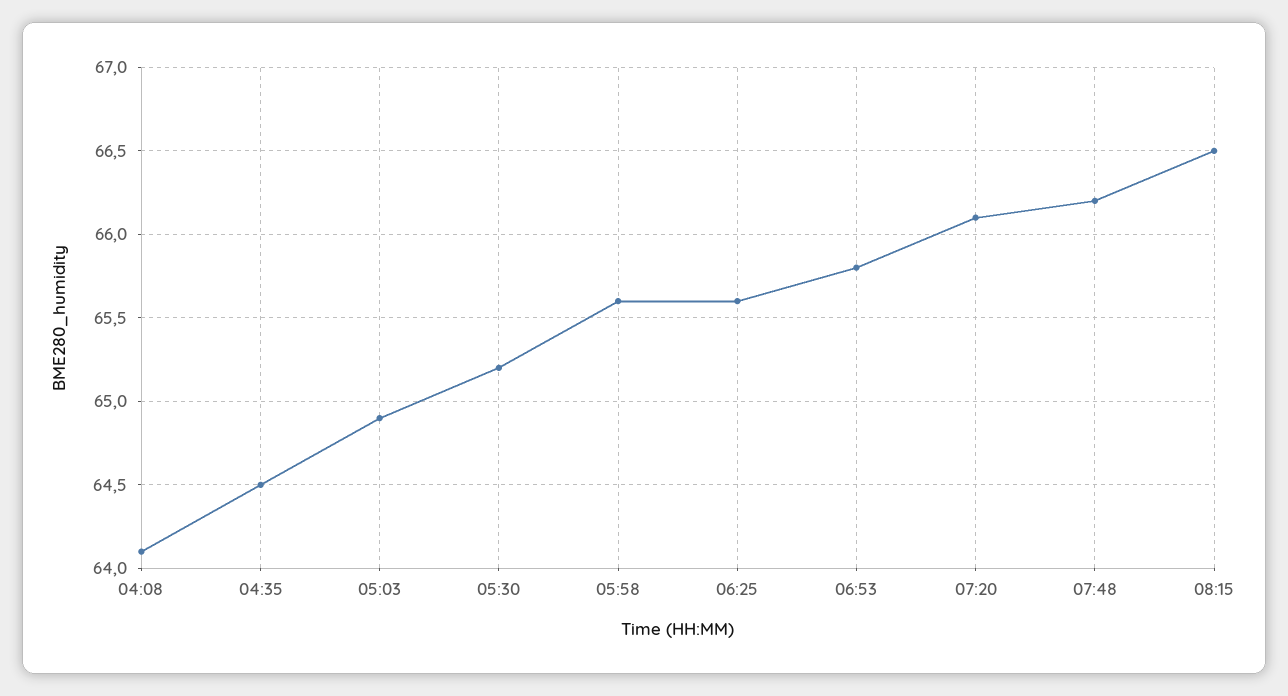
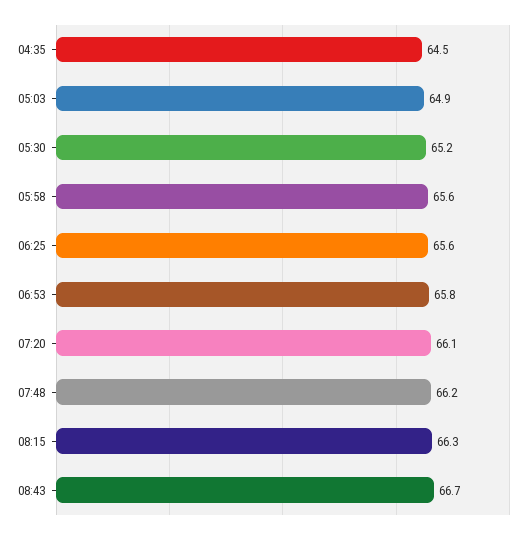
04:08: 64.1 -> none
08:15: 66.5 -> 66.3
08:43: none -> 66.7

